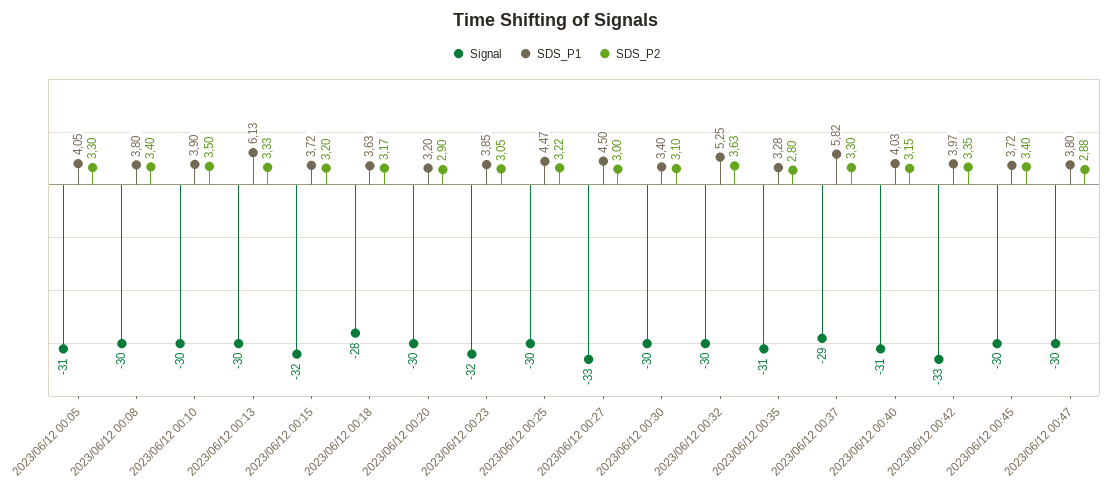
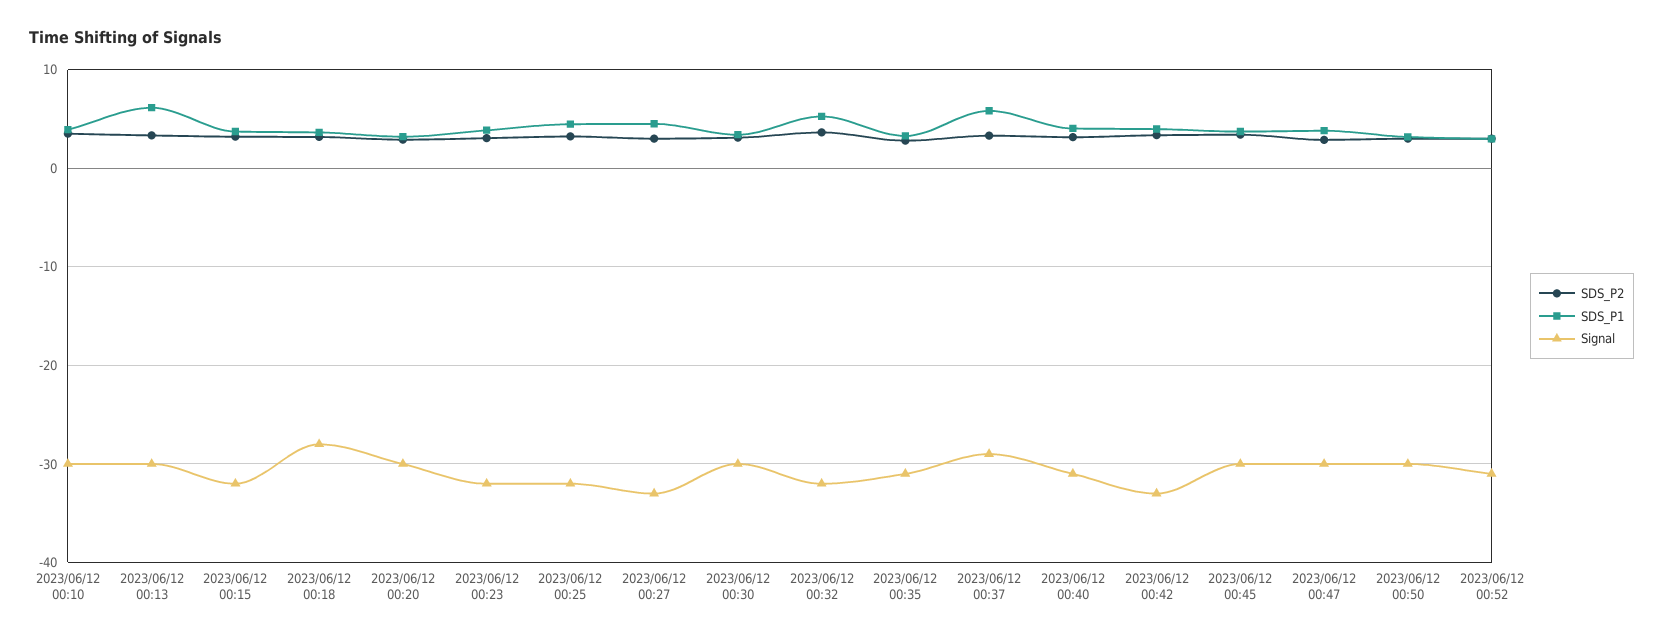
Signal, 2023/06/12 00:05: -31 -> none
SDS_P1, 2023/06/12 00:05: 4.05 -> none
SDS_P2, 2023/06/12 00:05: 3.3 -> none
Signal, 2023/06/12 00:08: -30 -> none
SDS_P1, 2023/06/12 00:08: 3.8 -> none
SDS_P2, 2023/06/12 00:08: 3.4 -> none
Signal, 2023/06/12 00:25: -30 -> -32
Signal, 2023/06/12 00:32: -30 -> -32
SDS_P2, 2023/06/12 00:50: none -> 3
SDS_P1, 2023/06/12 00:50: none -> 3
Signal, 2023/06/12 00:50: none -> -30
SDS_P2, 2023/06/12 00:52: none -> 3
SDS_P1, 2023/06/12 00:52: none -> 3
Signal, 2023/06/12 00:52: none -> -31

